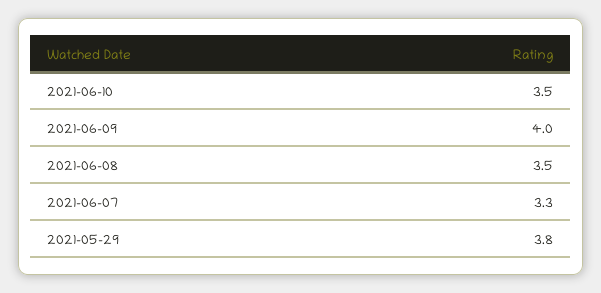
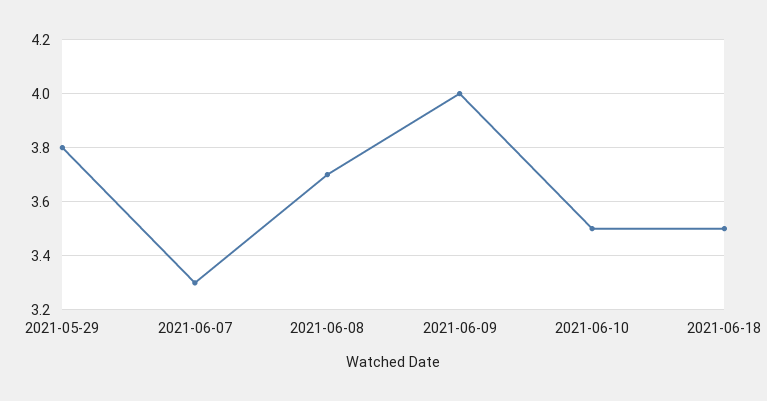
2021-06-08: 3.5 -> 3.7
2021-06-18: none -> 3.5

